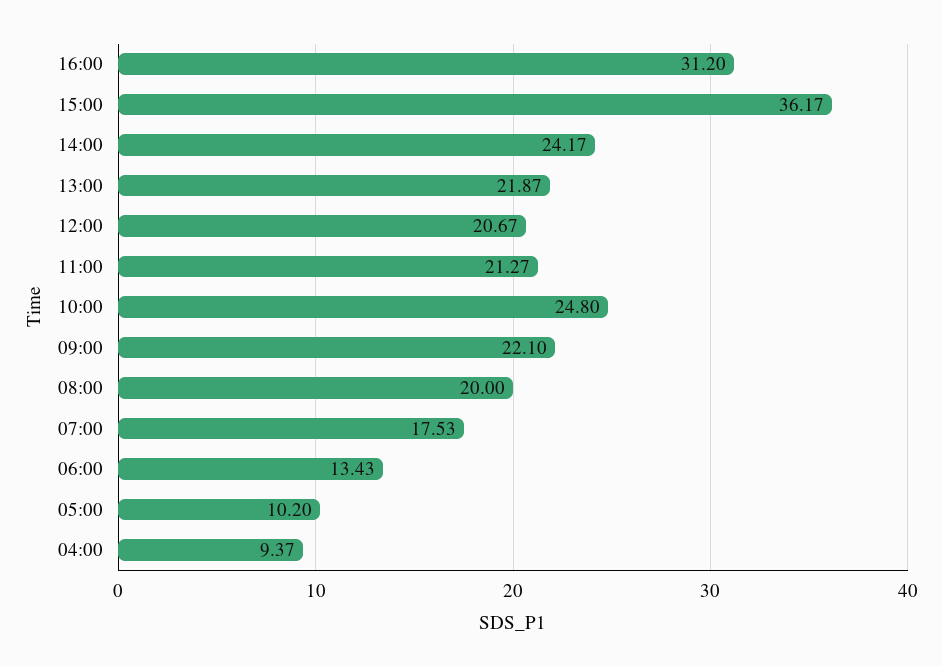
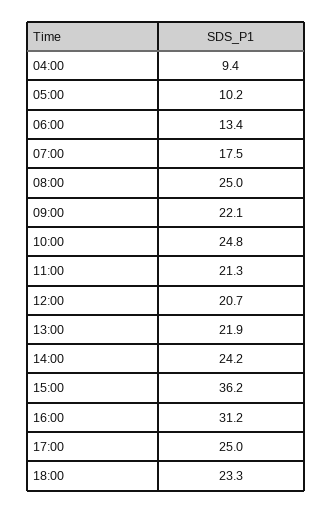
08:00: 20 -> 25
17:00: none -> 25
18:00: none -> 23.3

